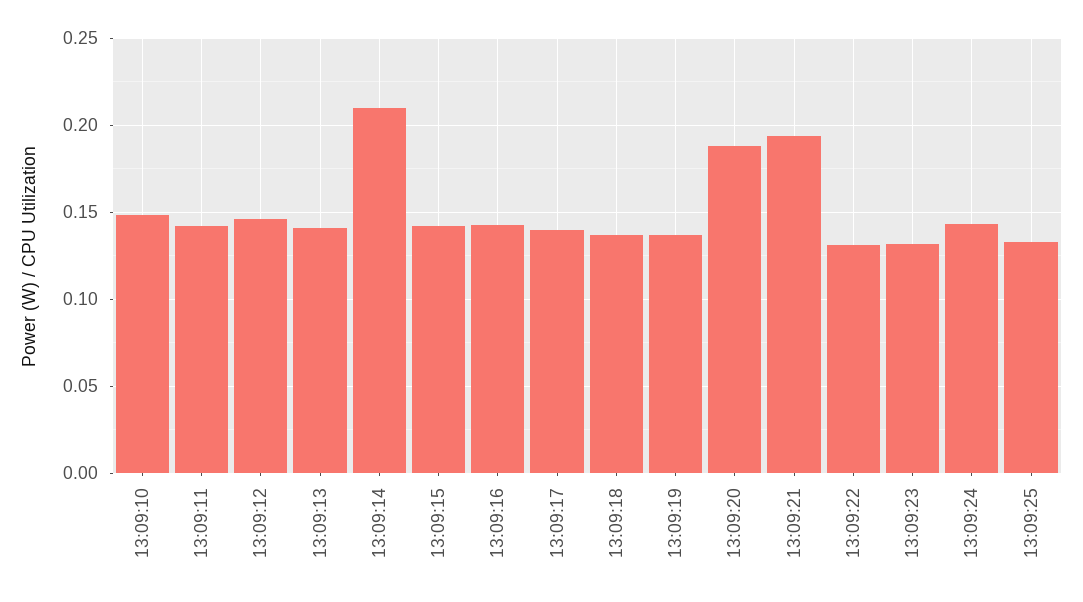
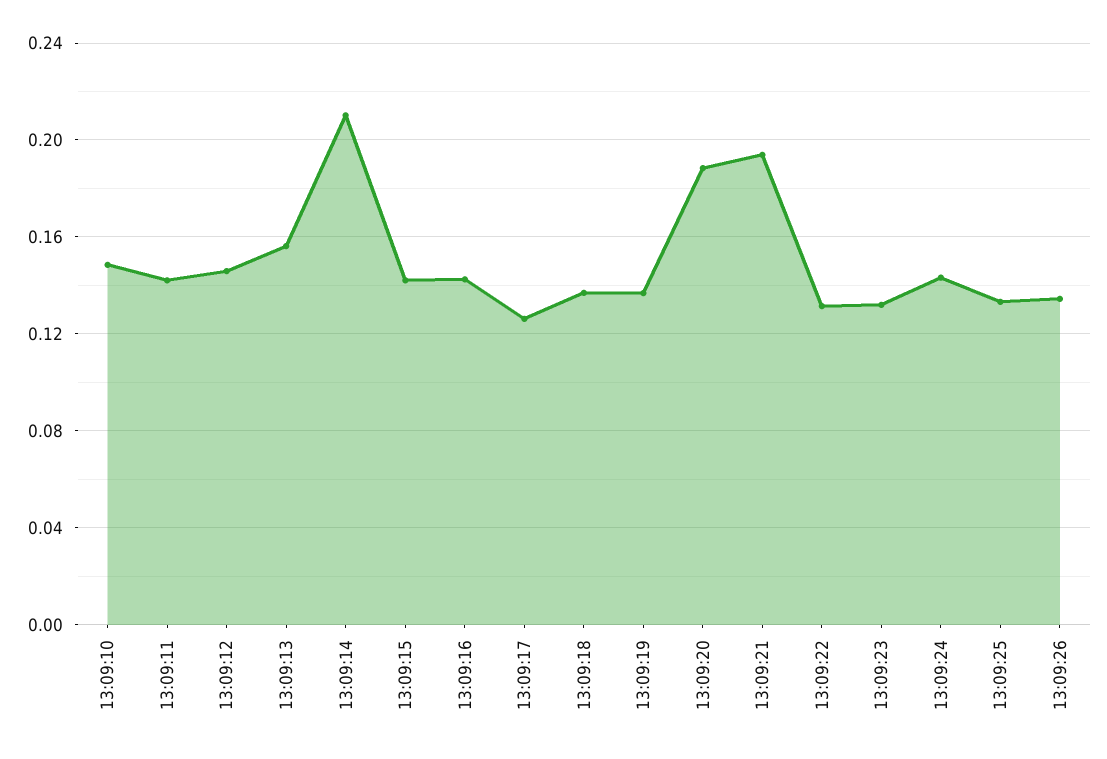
13:09:13: 0.14 -> 0.155
13:09:17: 0.14 -> 0.125
13:09:26: none -> 0.135

